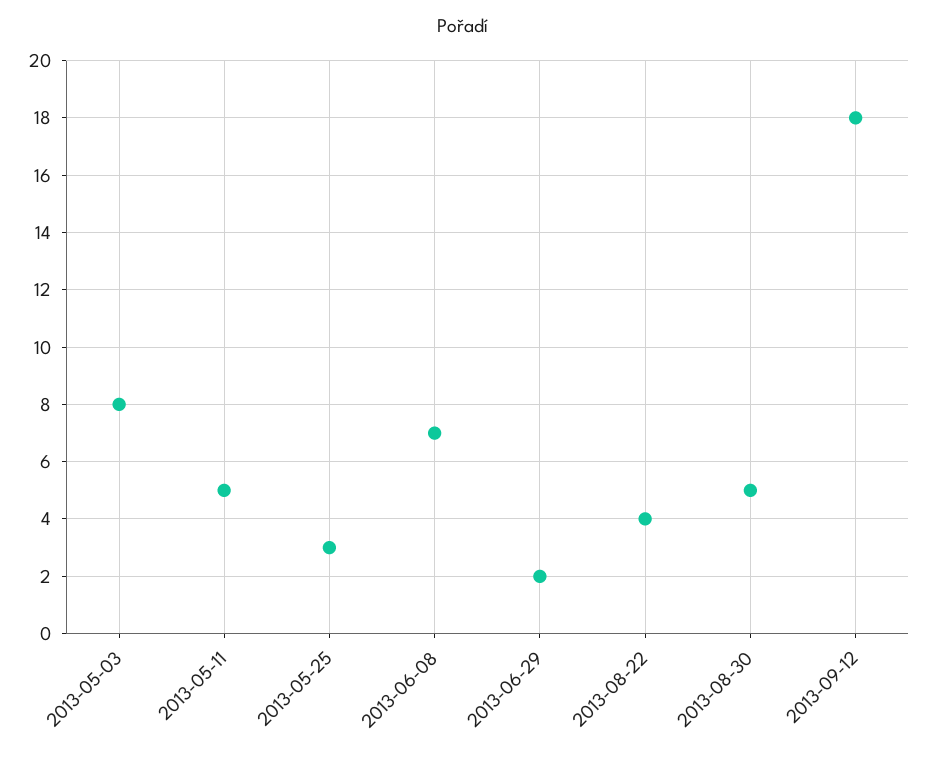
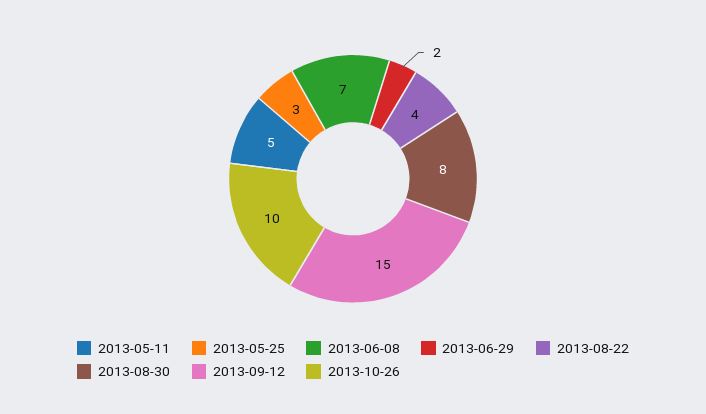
2013-05-03: 8 -> none
2013-08-30: 5 -> 8
2013-09-12: 18 -> 15
2013-10-26: none -> 10

